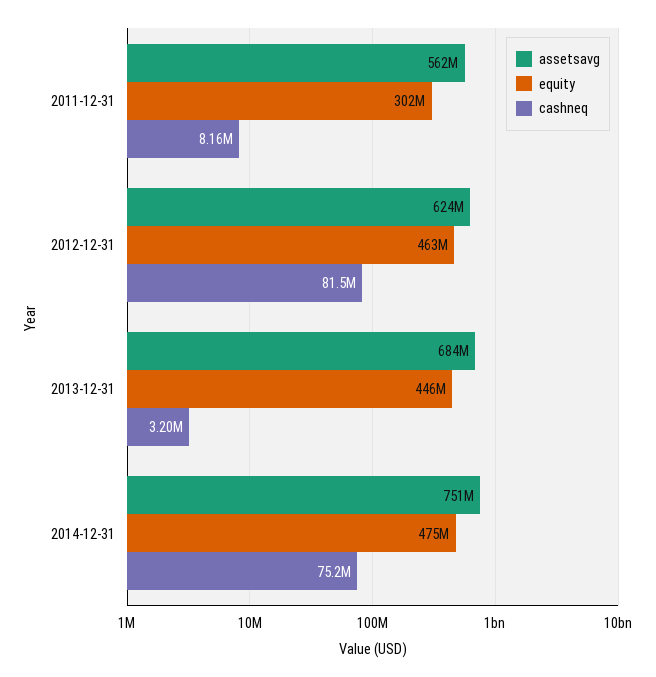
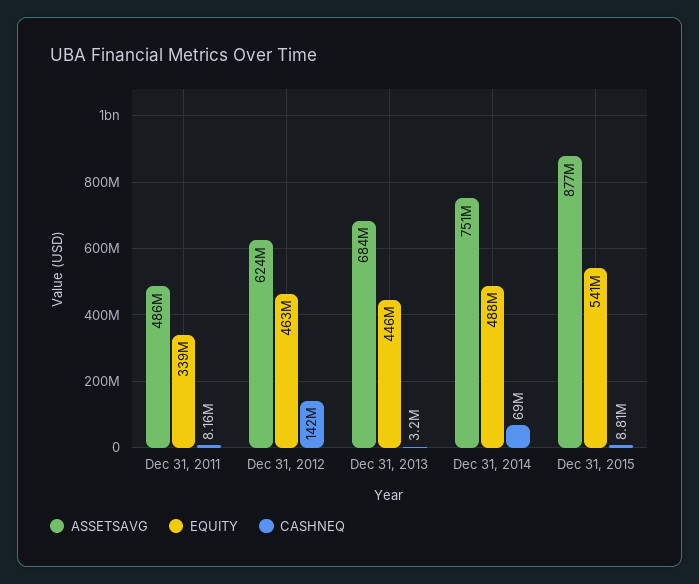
assetsavg, 2011-12-31: 562000000 -> 486000000
equity, 2011-12-31: 302000000 -> 339000000
cashneq, 2012-12-31: 81500000 -> 142000000
equity, 2014-12-31: 475000000 -> 488000000
cashneq, 2014-12-31: 75200000 -> 69000000
assetsavg, Dec 31, 2015: none -> 877000000
equity, Dec 31, 2015: none -> 541000000
cashneq, Dec 31, 2015: none -> 8810000

